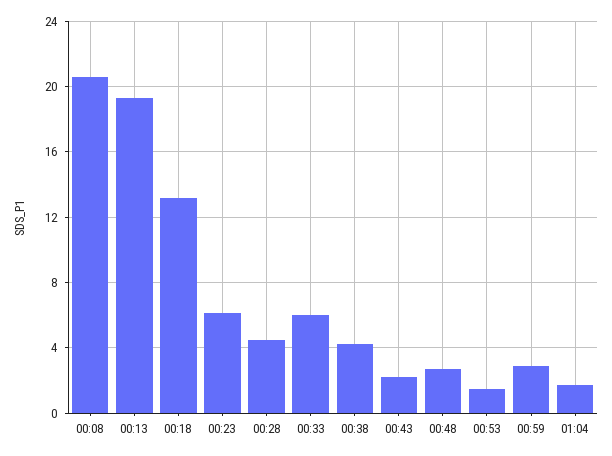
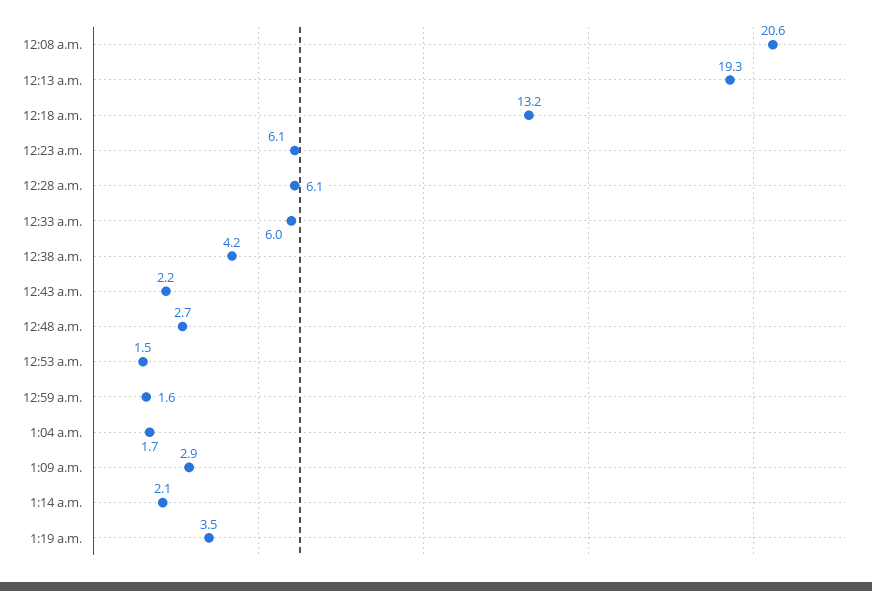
00:28: 4.5 -> 6.1
00:59: 3 -> 1.6
1:09 a.m.: none -> 2.9
1:14 a.m.: none -> 2.1
1:19 a.m.: none -> 3.5

